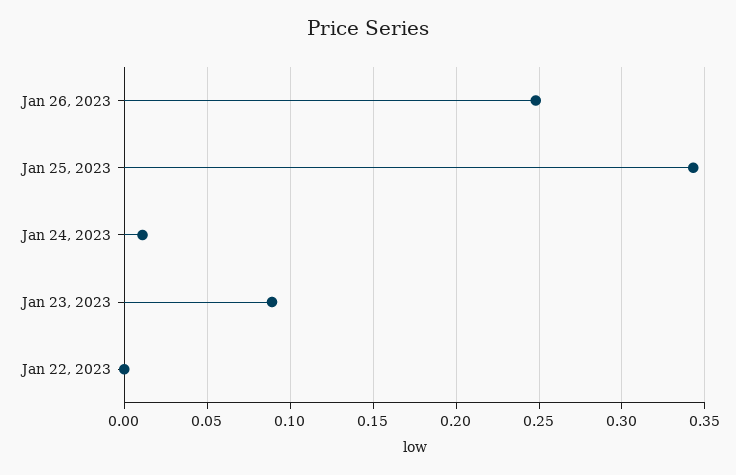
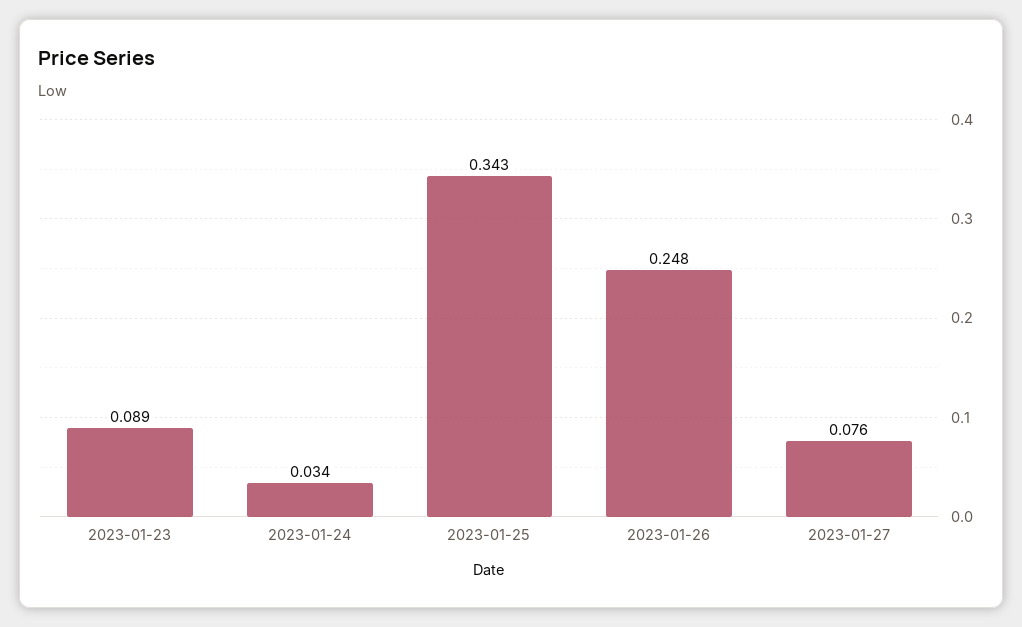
Jan 24, 2023: 0.01 -> 0.034
Jan 22, 2023: 0 -> none
2023-01-27: none -> 0.076

